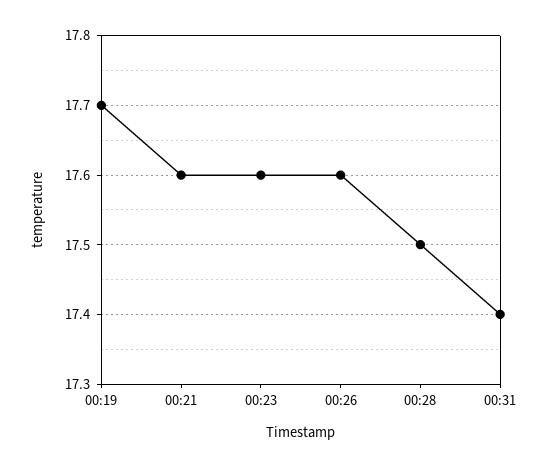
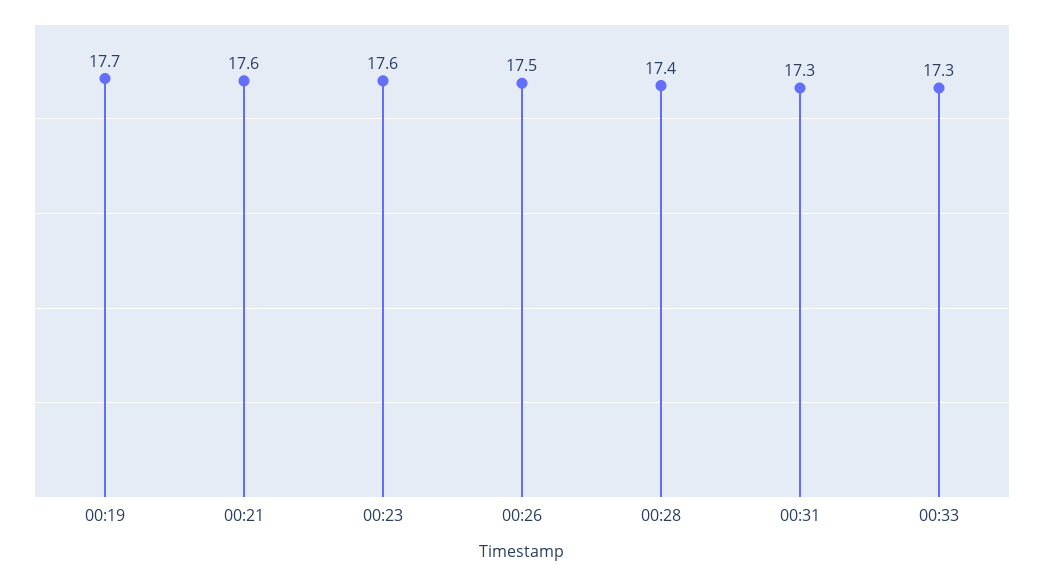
00:26: 17.6 -> 17.5
00:28: 17.5 -> 17.4
00:31: 17.4 -> 17.3
00:33: none -> 17.3

